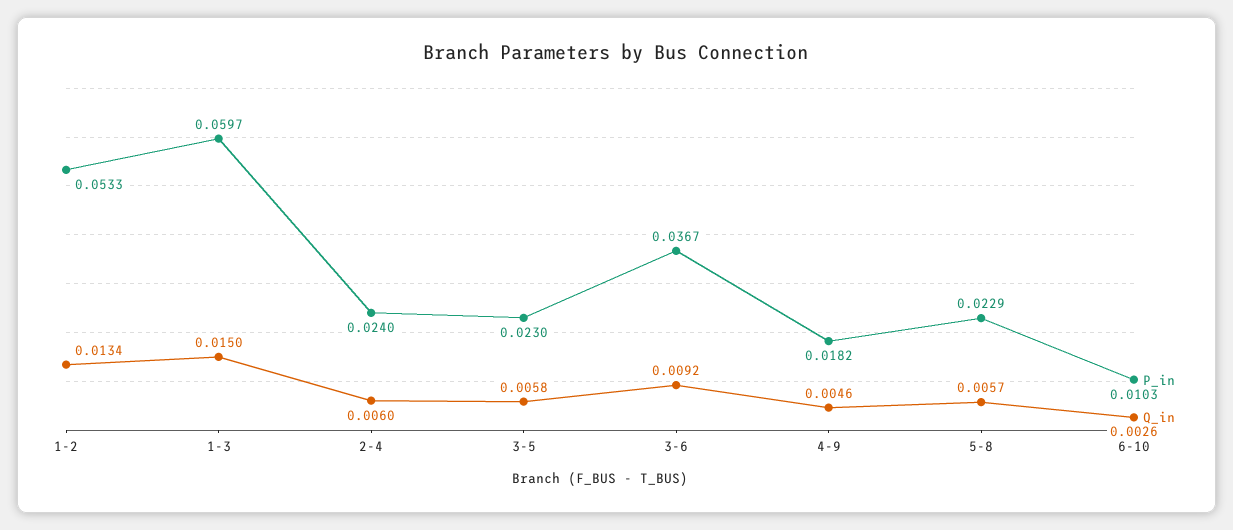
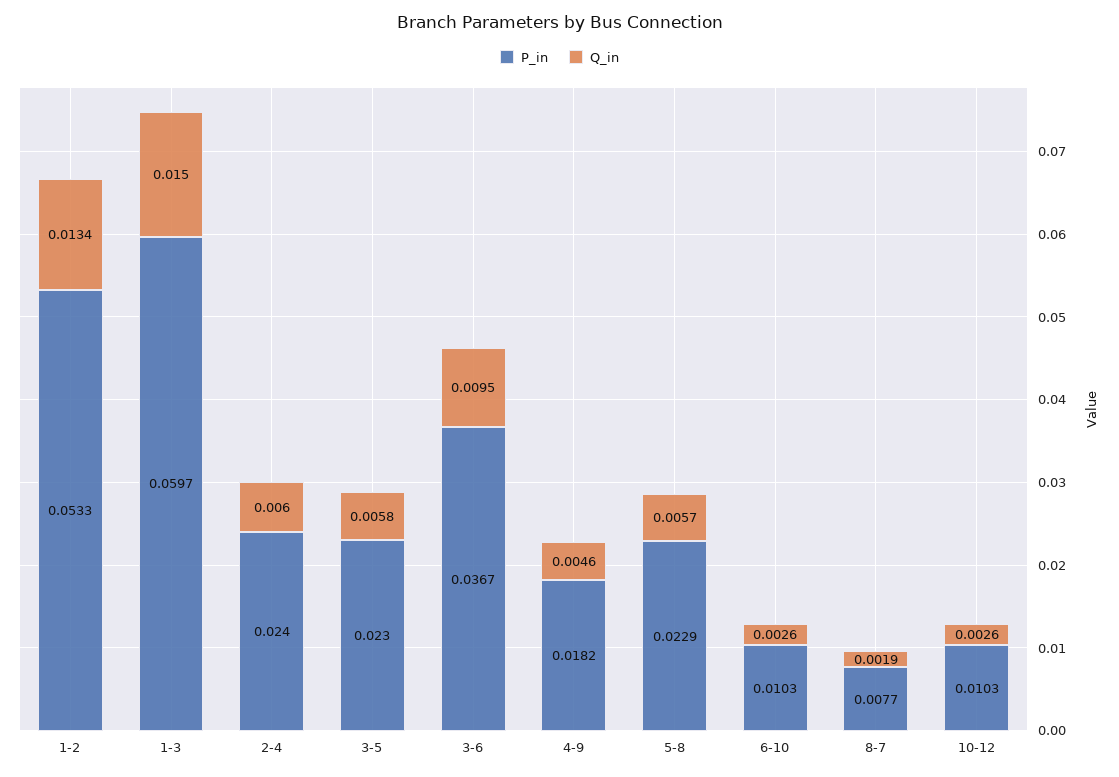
Q_in, 3-6: 0.0092 -> 0.0095
P_in, 8-7: none -> 0.0077
Q_in, 8-7: none -> 0.0019
P_in, 10-12: none -> 0.0103
Q_in, 10-12: none -> 0.0026

